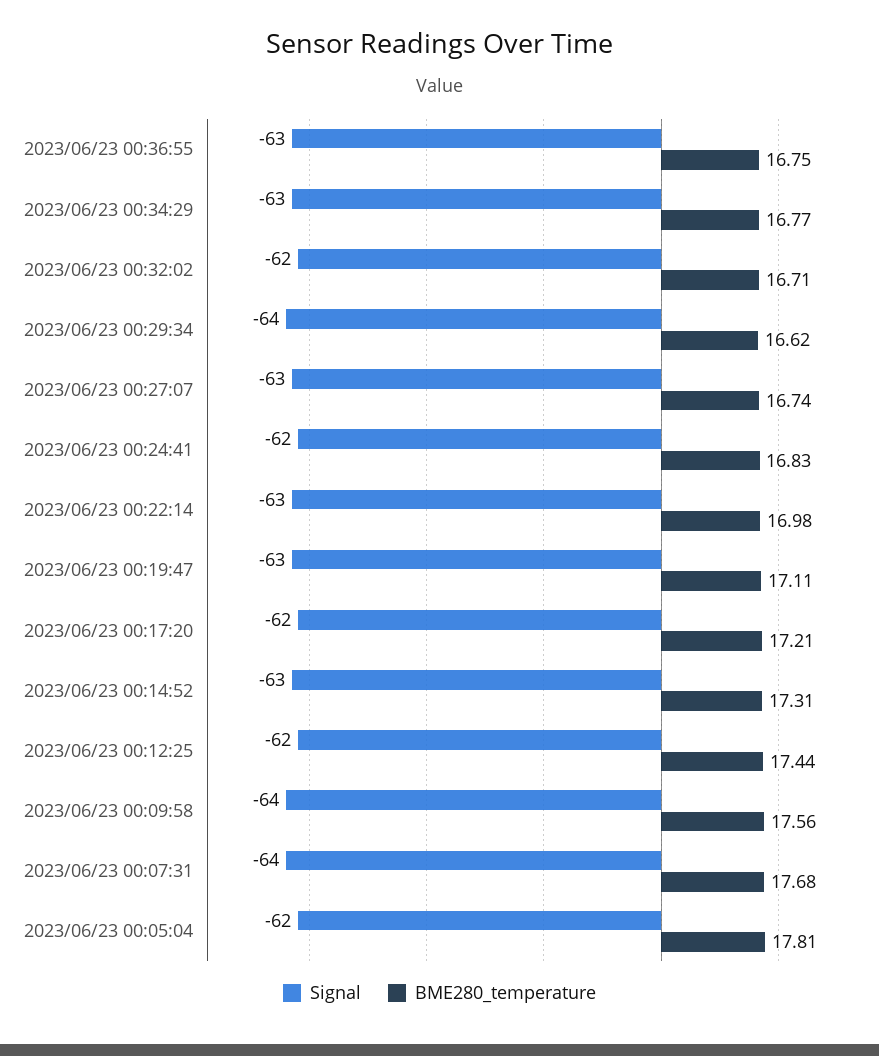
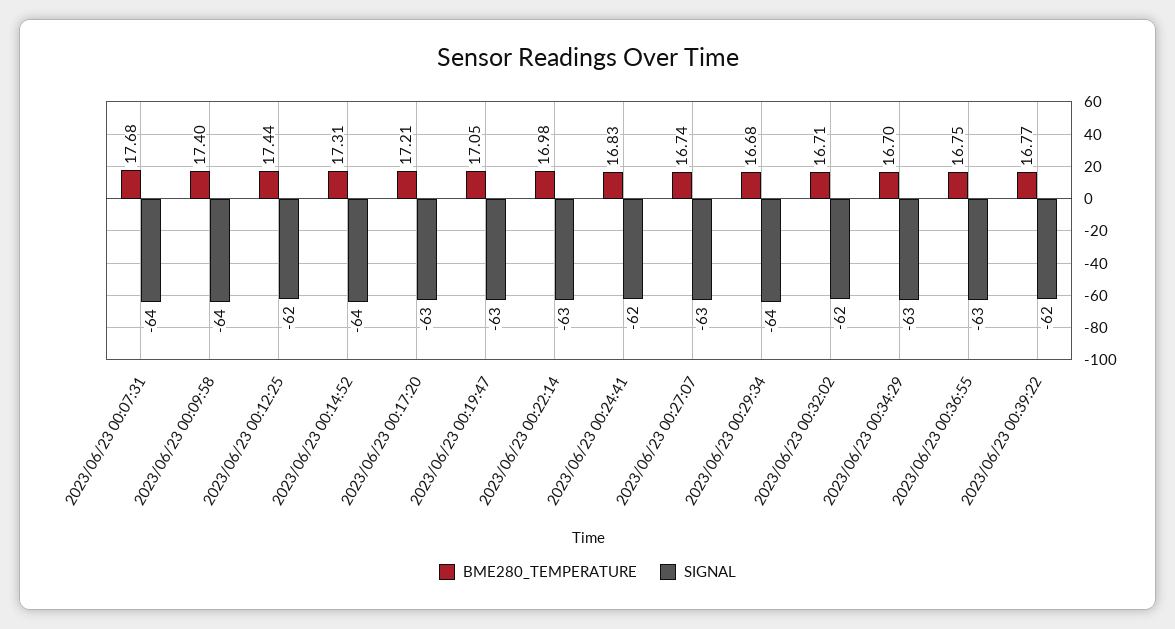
BME280_temperature, 2023/06/23 00:34:29: 16.77 -> 16.7
BME280_temperature, 2023/06/23 00:29:34: 16.62 -> 16.68
BME280_temperature, 2023/06/23 00:19:47: 17.11 -> 17.05
Signal, 2023/06/23 00:17:20: -62 -> -63
Signal, 2023/06/23 00:14:52: -63 -> -64
BME280_temperature, 2023/06/23 00:09:58: 17.56 -> 17.4
Signal, 2023/06/23 00:05:04: -62 -> none
BME280_temperature, 2023/06/23 00:05:04: 17.81 -> none
BME280_temperature, 2023/06/23 00:39:22: none -> 16.77
Signal, 2023/06/23 00:39:22: none -> -62

